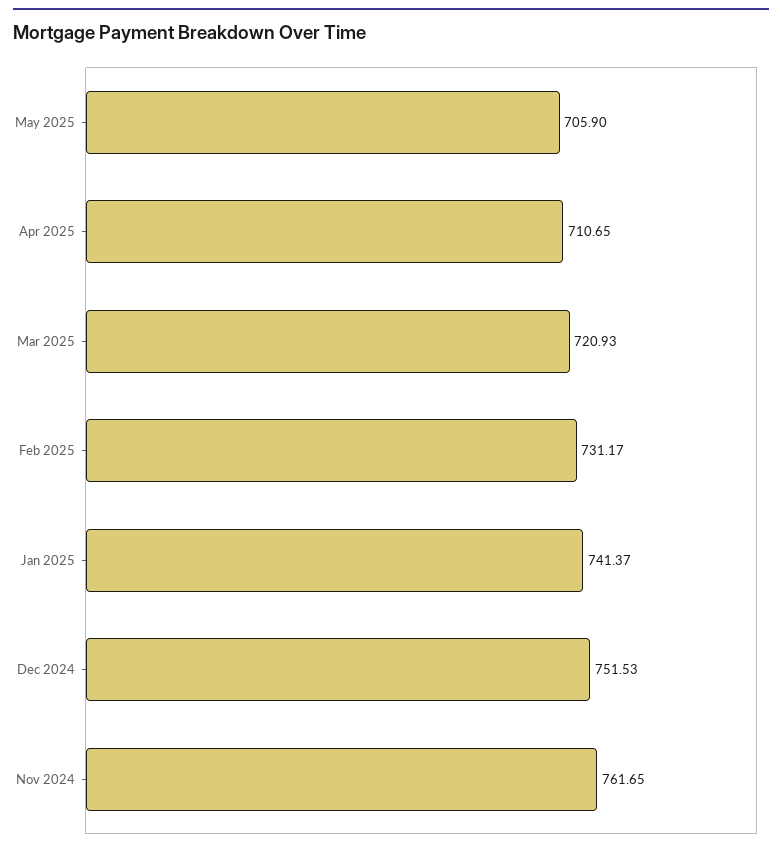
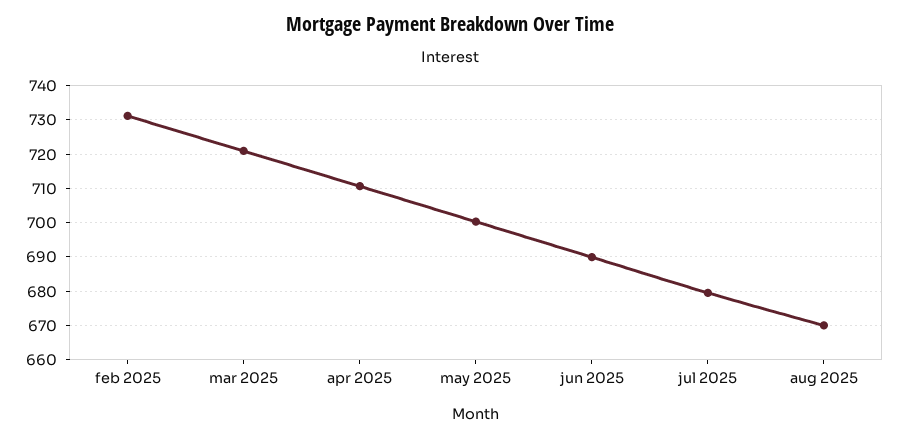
May 2025: 705.9 -> 700
Jan 2025: 741.37 -> none
Dec 2024: 751.53 -> none
Nov 2024: 761.65 -> none
jun 2025: none -> 690
jul 2025: none -> 680
aug 2025: none -> 670

